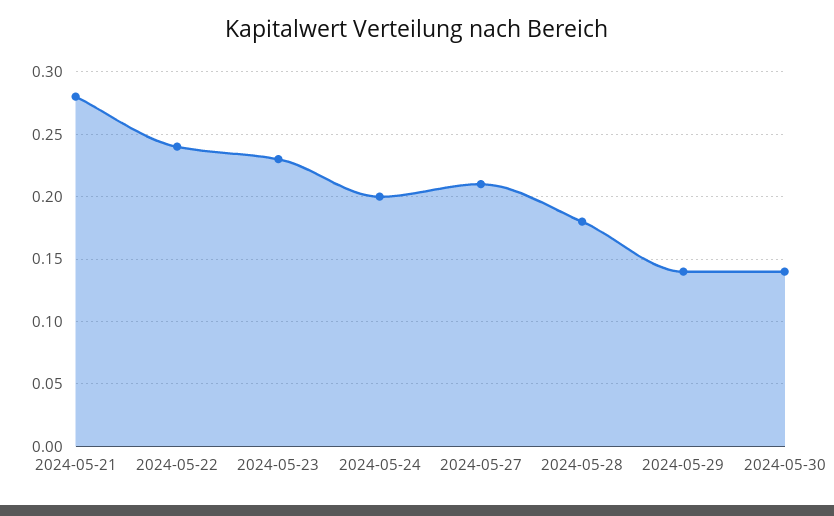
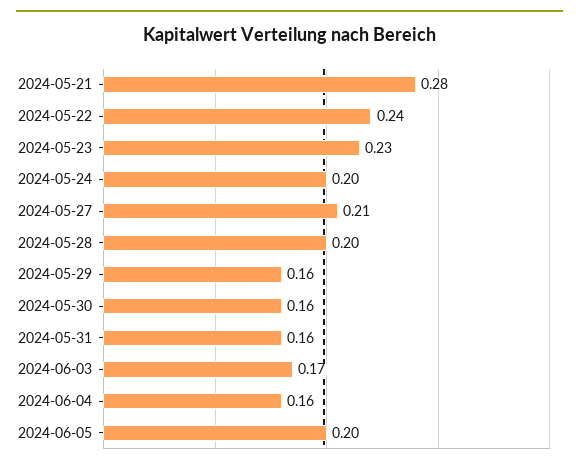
2024-05-28: 0.18 -> 0.2
2024-05-29: 0.14 -> 0.16
2024-05-30: 0.14 -> 0.16
2024-05-31: none -> 0.16
2024-06-03: none -> 0.17
2024-06-04: none -> 0.16
2024-06-05: none -> 0.2

